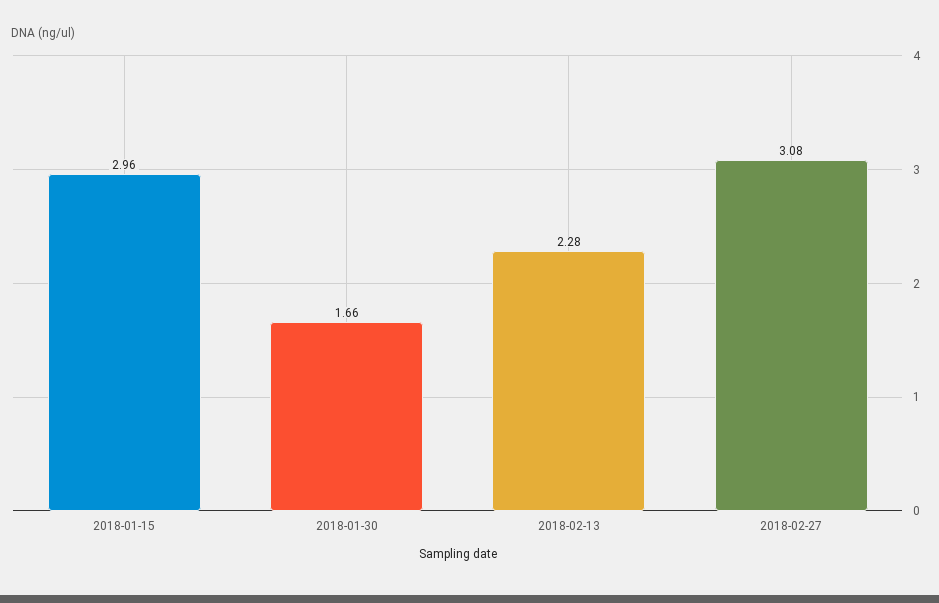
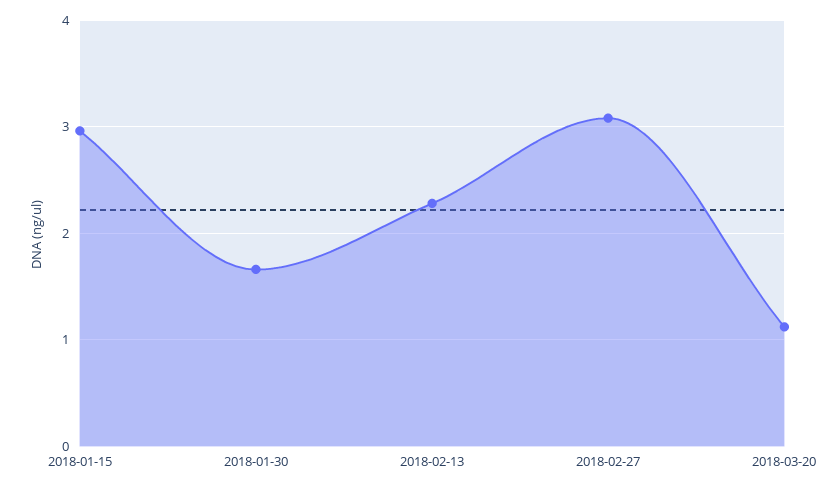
2018-03-20: none -> 1.1

